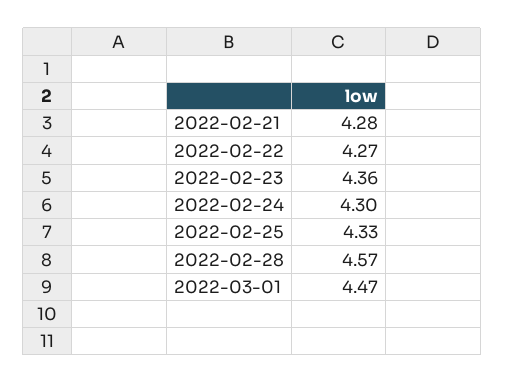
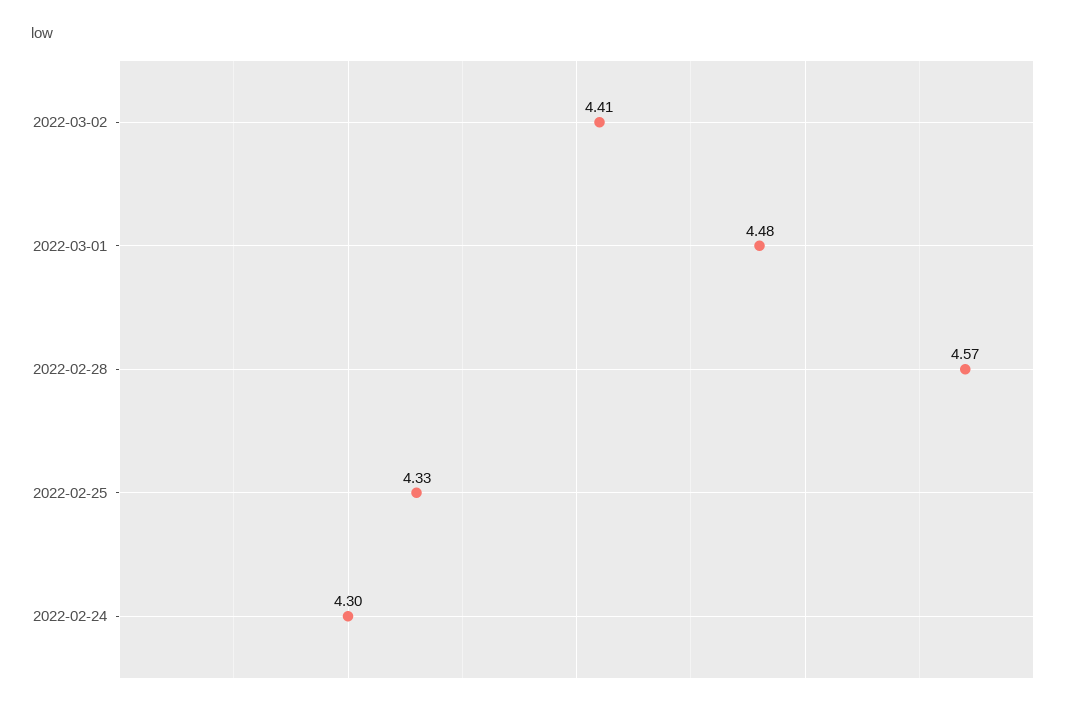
2022-02-21: 4.28 -> none
2022-02-22: 4.27 -> none
2022-02-23: 4.36 -> none
2022-03-01: 4.47 -> 4.48
2022-03-02: none -> 4.41

